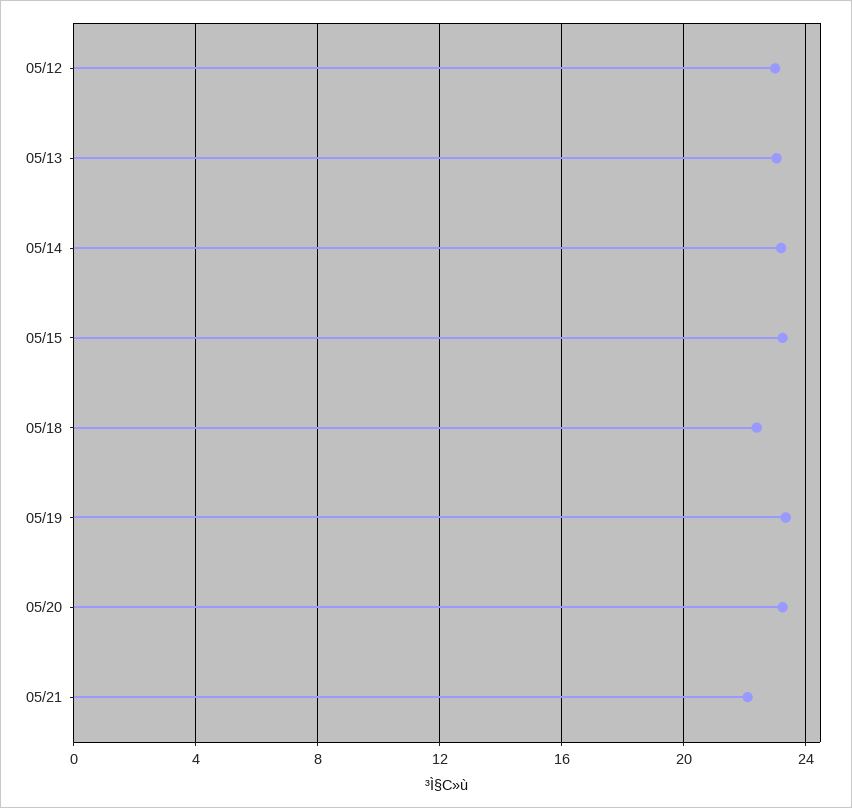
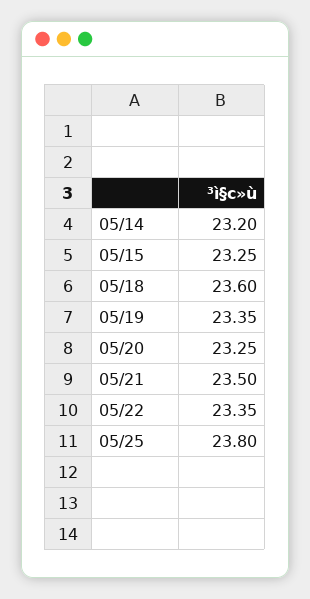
05/12: 23 -> none
05/13: 23 -> none
05/18: 22.5 -> 23.6
05/21: 22 -> 23.5
05/22: none -> 23.35
05/25: none -> 23.8

